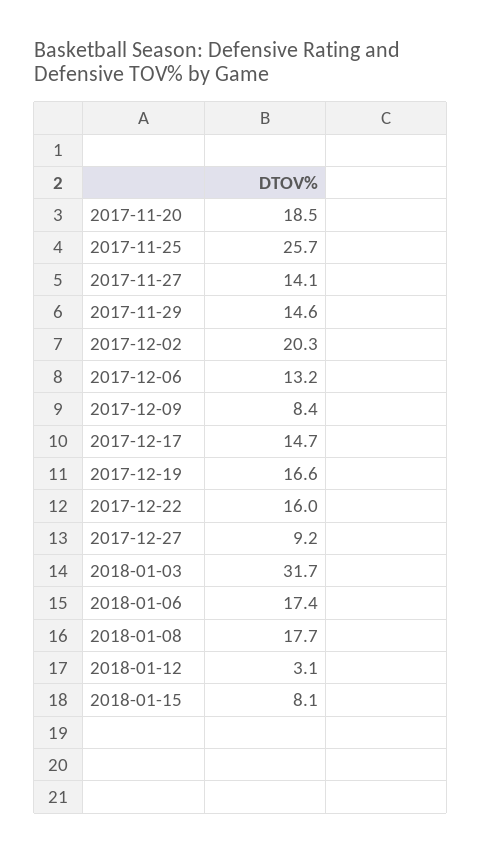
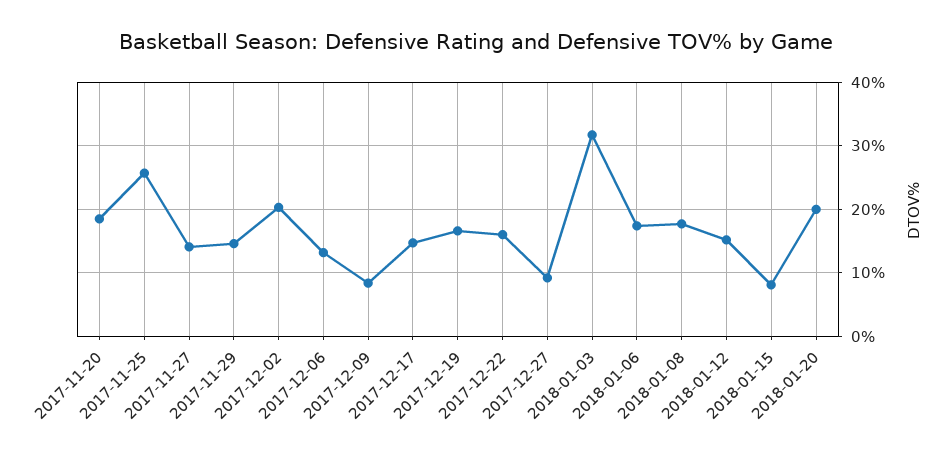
2018-01-12: 3.1 -> 15
2018-01-20: none -> 20

